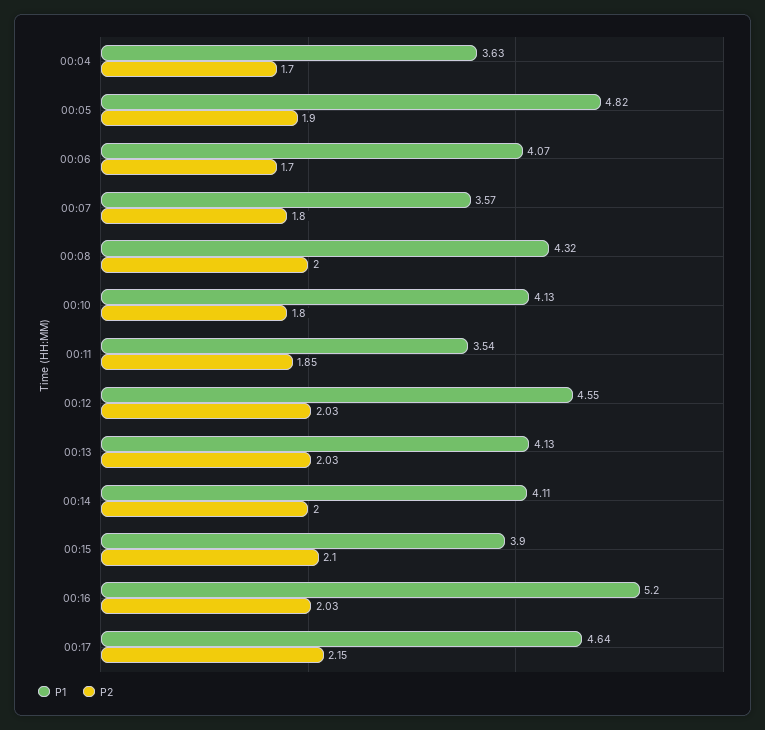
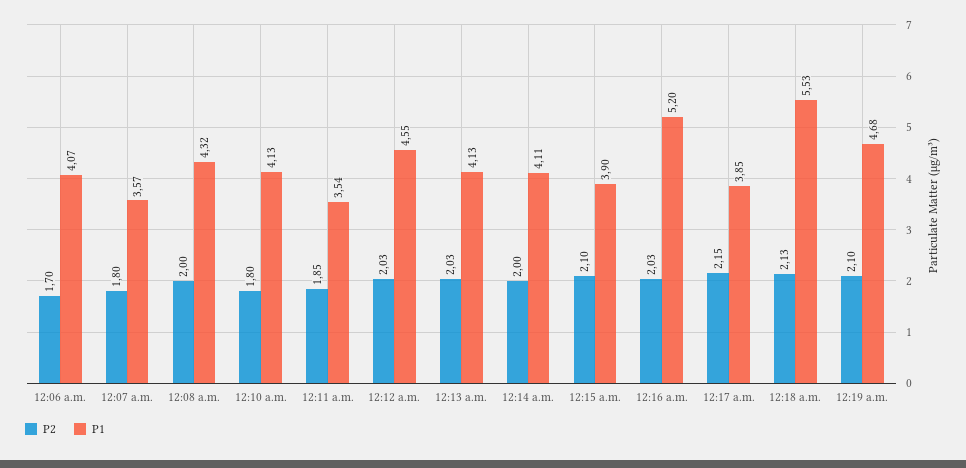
P1, 00:04: 3.63 -> none
P2, 00:04: 1.7 -> none
P1, 00:05: 4.82 -> none
P2, 00:05: 1.9 -> none
P1, 00:17: 4.64 -> 3.85
P2, 12:18 a.m.: none -> 2.13
P1, 12:18 a.m.: none -> 5.53
P2, 12:19 a.m.: none -> 2.1
P1, 12:19 a.m.: none -> 4.68

